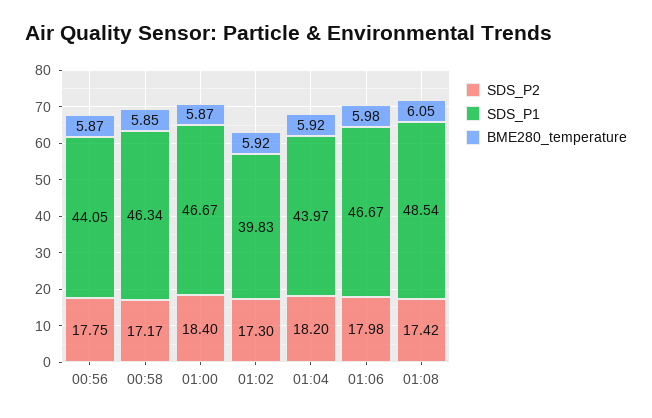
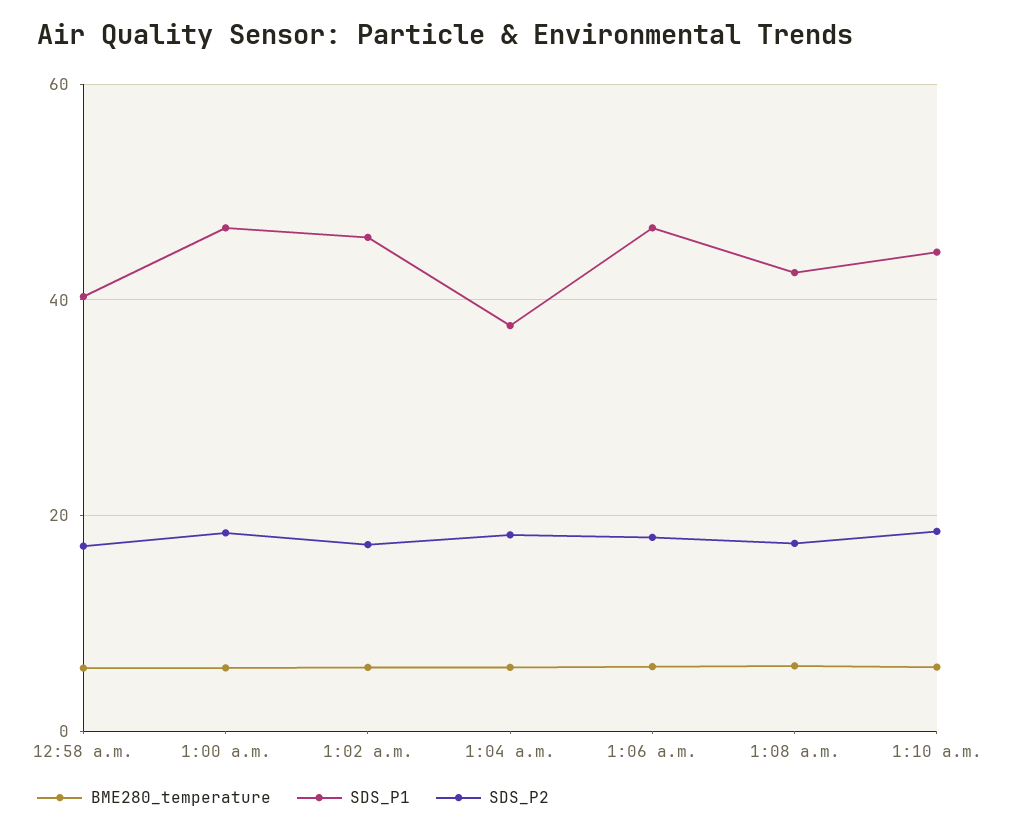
SDS_P2, 00:56: 17.75 -> none
SDS_P1, 00:56: 44.05 -> none
BME280_temperature, 00:56: 5.87 -> none
SDS_P1, 00:58: 46.34 -> 40
SDS_P1, 01:02: 39.83 -> 46
SDS_P1, 01:04: 43.97 -> 38
SDS_P1, 01:08: 48.54 -> 42
BME280_temperature, 1:10 a.m.: none -> 6
SDS_P1, 1:10 a.m.: none -> 44
SDS_P2, 1:10 a.m.: none -> 18

